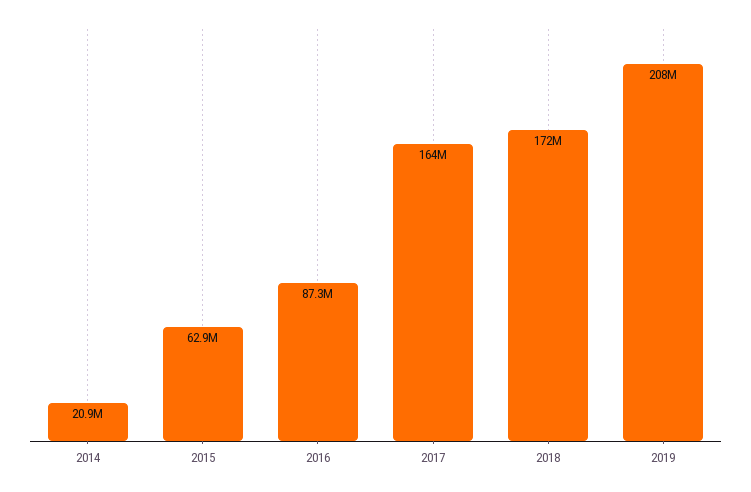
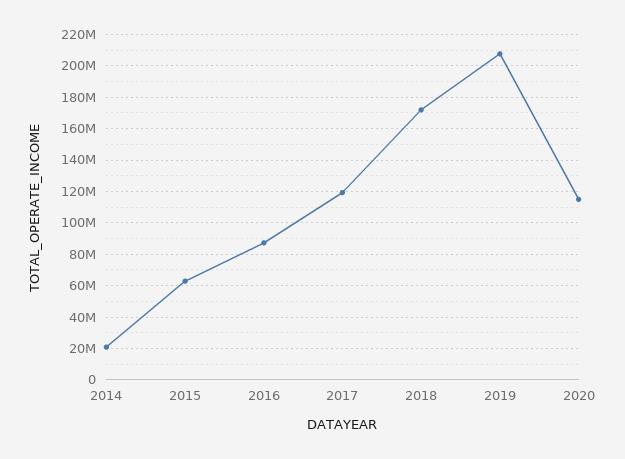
2017: 164000000 -> 120000000
2020: none -> 115000000

